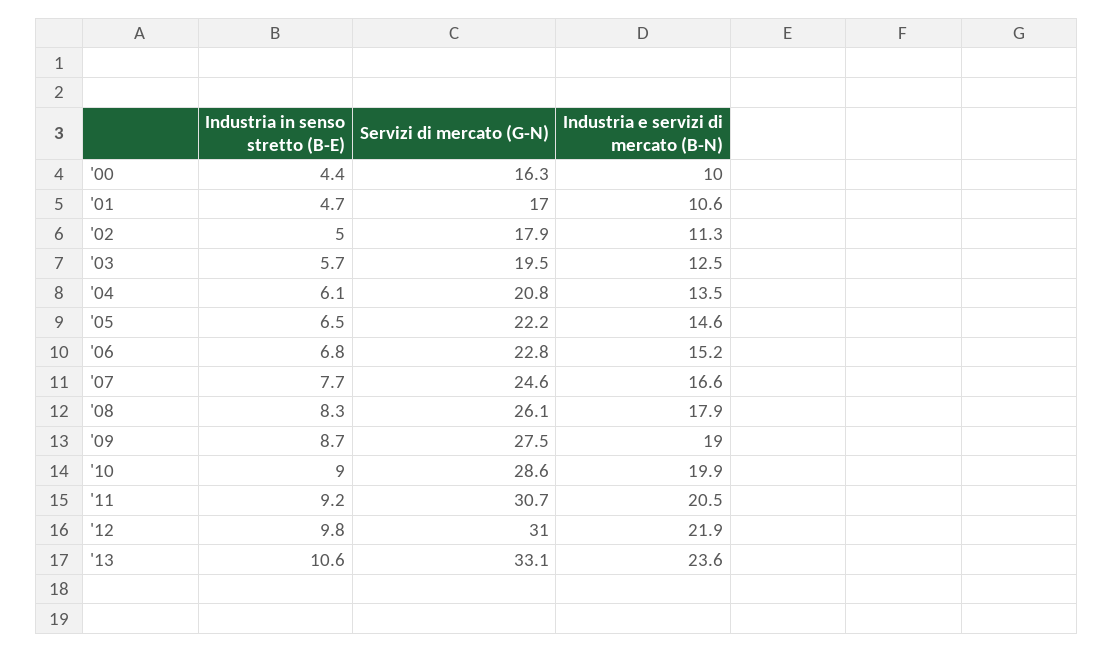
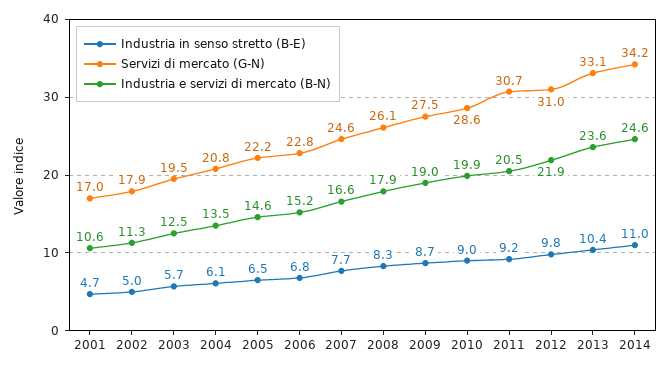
Industria in senso stretto (B-E), '00: 4.4 -> none
Servizi di mercato (G-N), '00: 16.3 -> none
Industria e servizi di mercato (B-N), '00: 10 -> none
Industria in senso stretto (B-E), '13: 10.6 -> 10.4
Industria in senso stretto (B-E), 2014: none -> 11
Servizi di mercato (G-N), 2014: none -> 34.2
Industria e servizi di mercato (B-N), 2014: none -> 24.6

